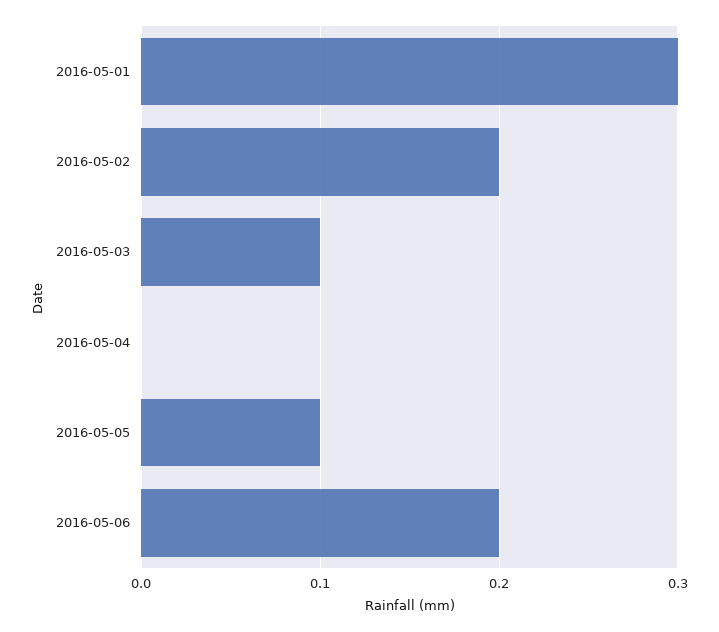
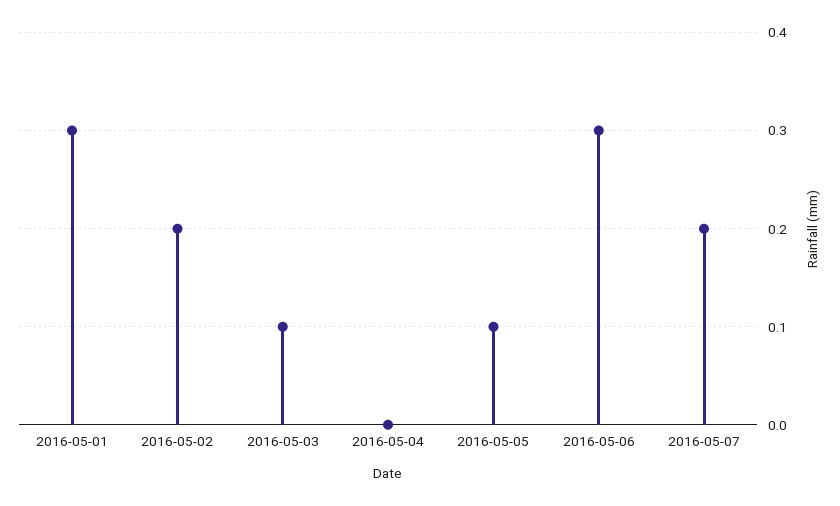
2016-05-06: 0.2 -> 0.3
2016-05-07: none -> 0.2

